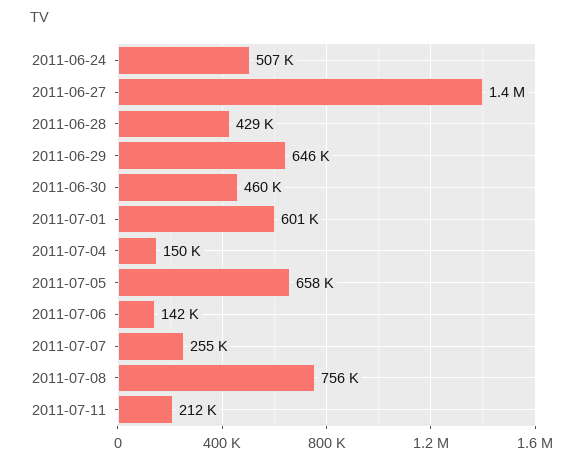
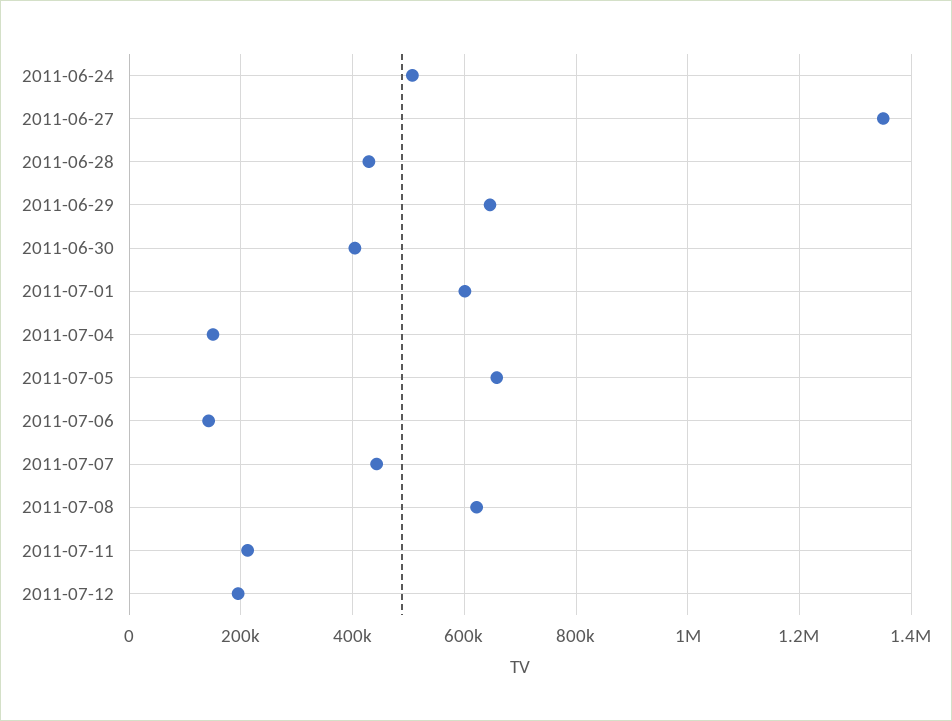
2011-06-30: 460000 -> 400000
2011-07-07: 255000 -> 440000
2011-07-08: 756000 -> 620000
2011-07-12: none -> 200000

